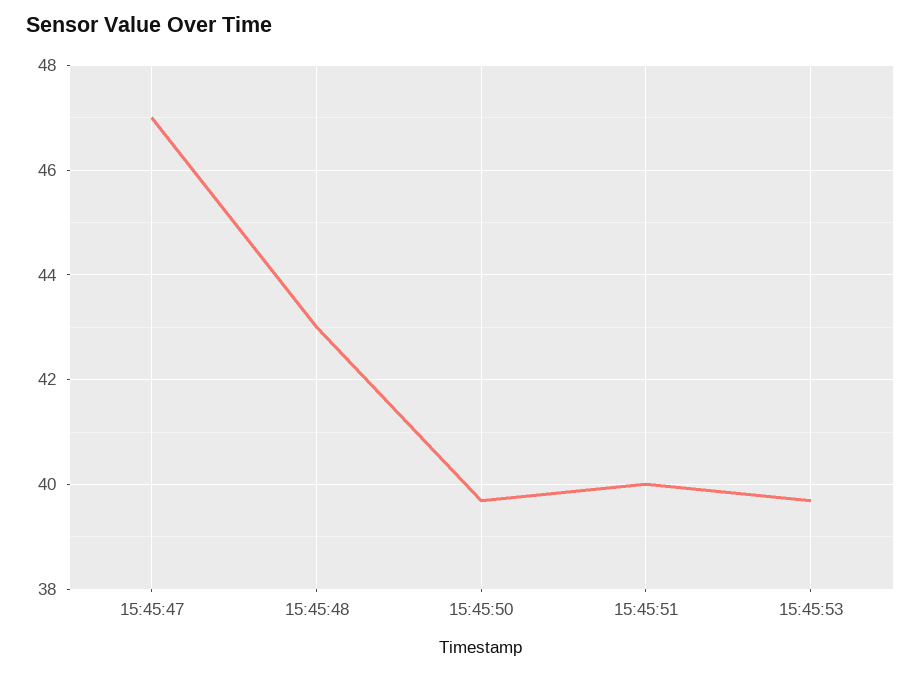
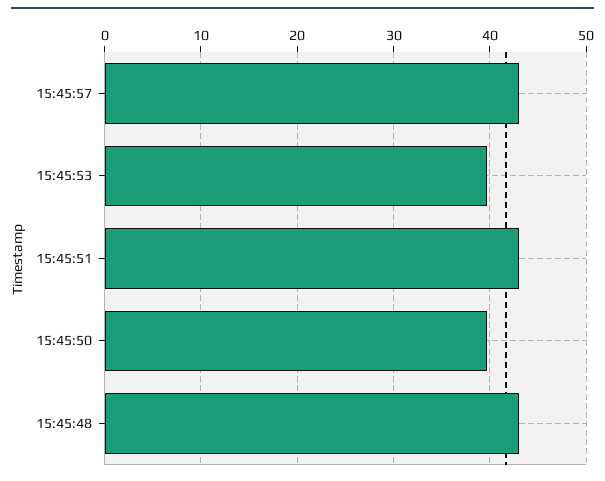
15:45:47: 47 -> none
15:45:51: 40 -> 43
15:45:57: none -> 43

